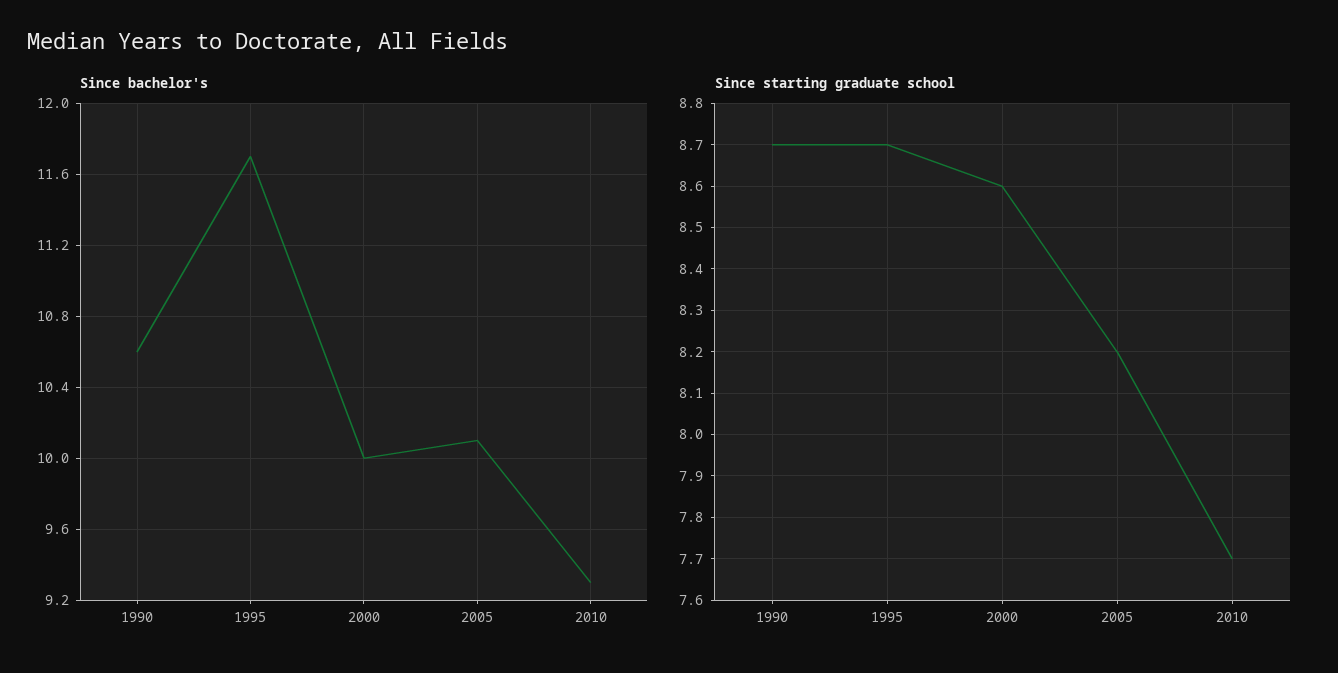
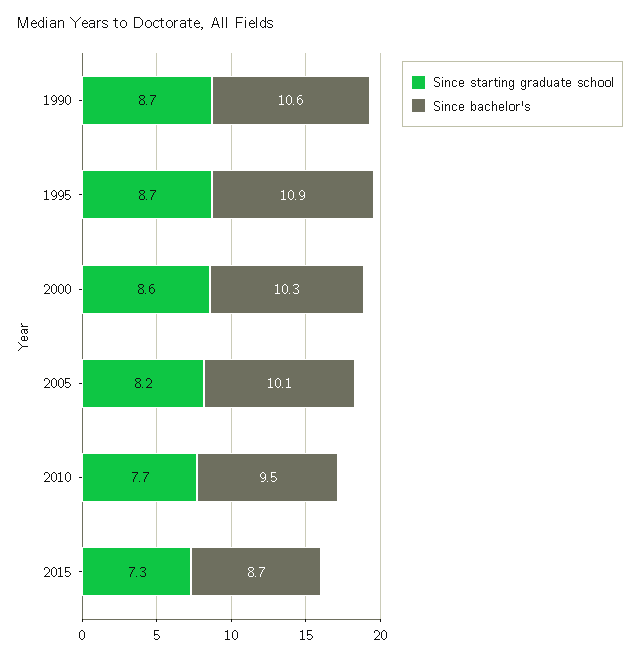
Since bachelor's, 1995: 11.7 -> 10.9
Since bachelor's, 2000: 10 -> 10.3
Since bachelor's, 2010: 9.3 -> 9.5
Since starting graduate school, 2015: none -> 7.3
Since bachelor's, 2015: none -> 8.7

